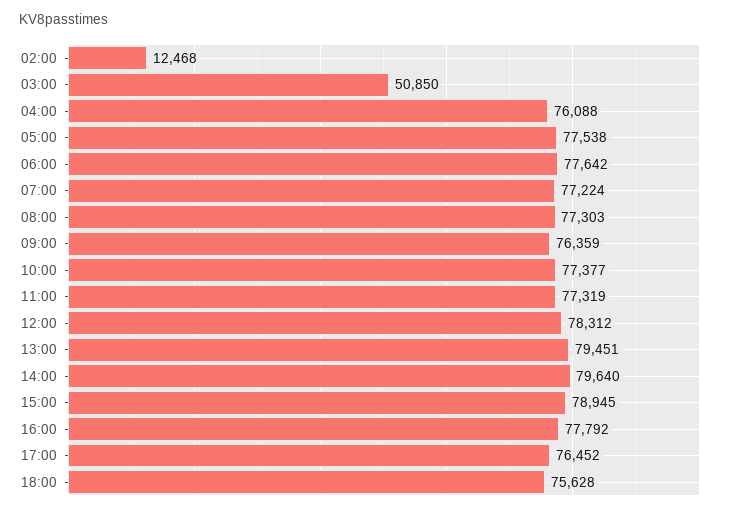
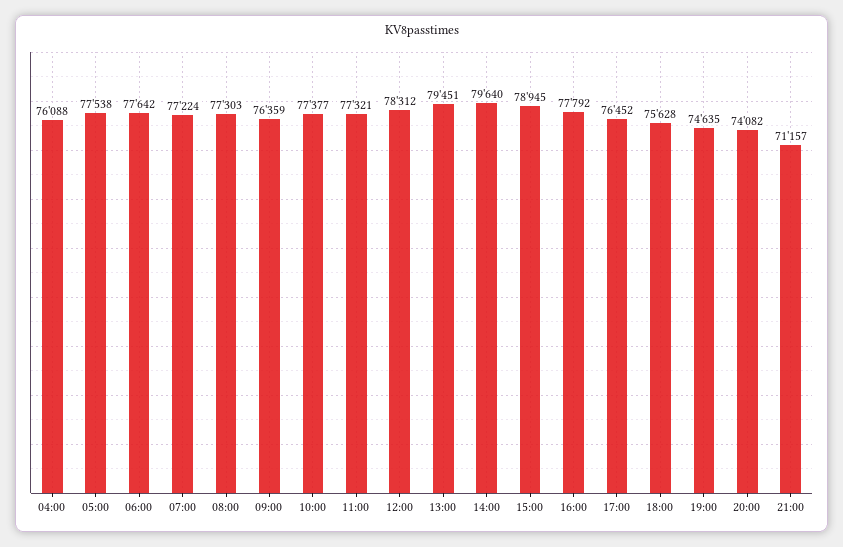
02:00: 12468 -> none
03:00: 50850 -> none
11:00: 77319 -> 77321
19:00: none -> 74635
20:00: none -> 74082
21:00: none -> 71157

